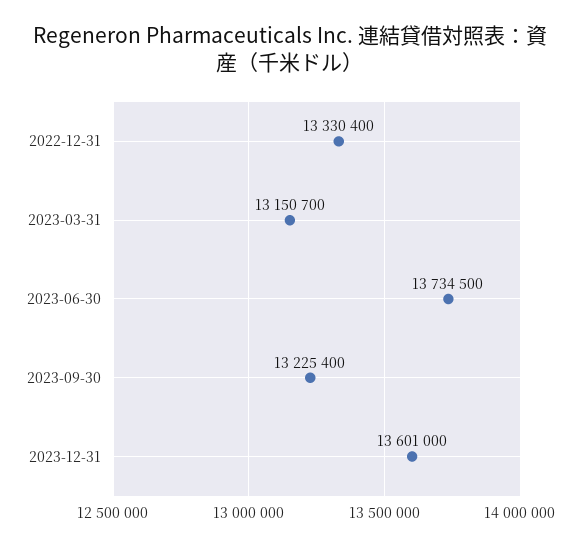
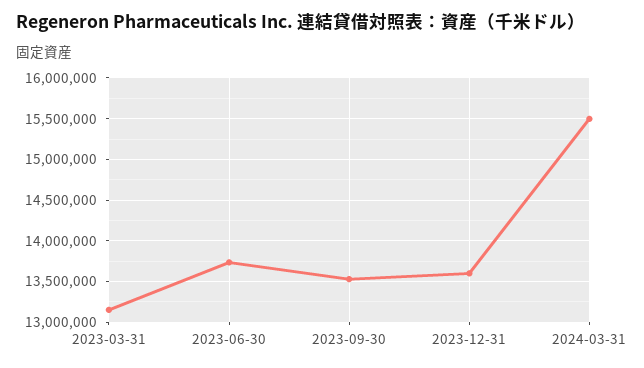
2022-12-31: 13330400 -> none
2023-09-30: 13225400 -> 13500000
2024-03-31: none -> 15500000

